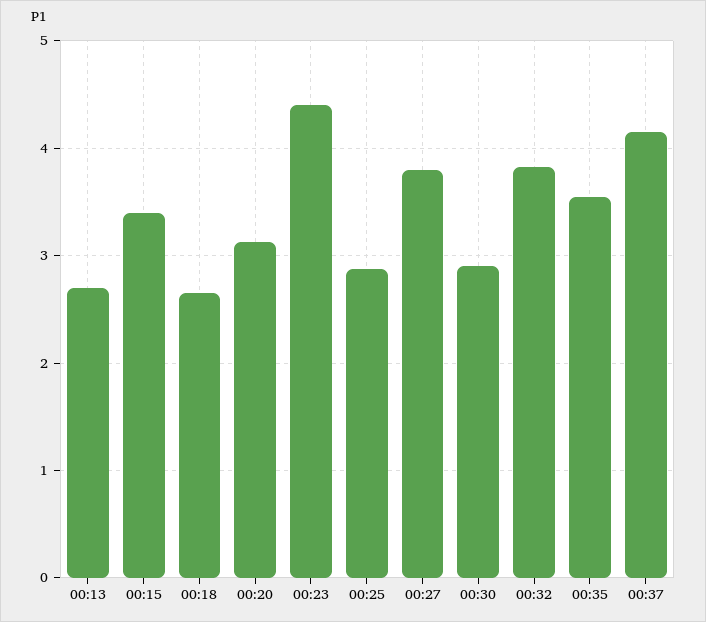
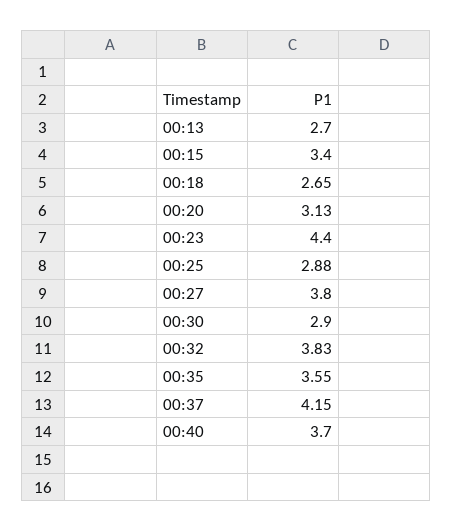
00:40: none -> 3.7

